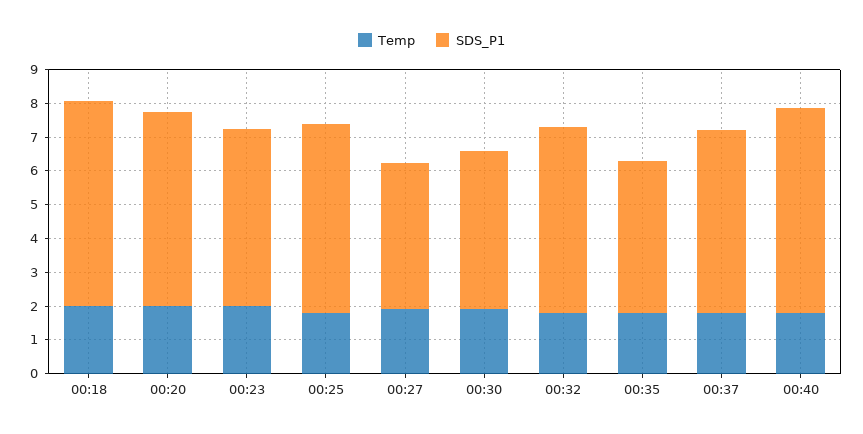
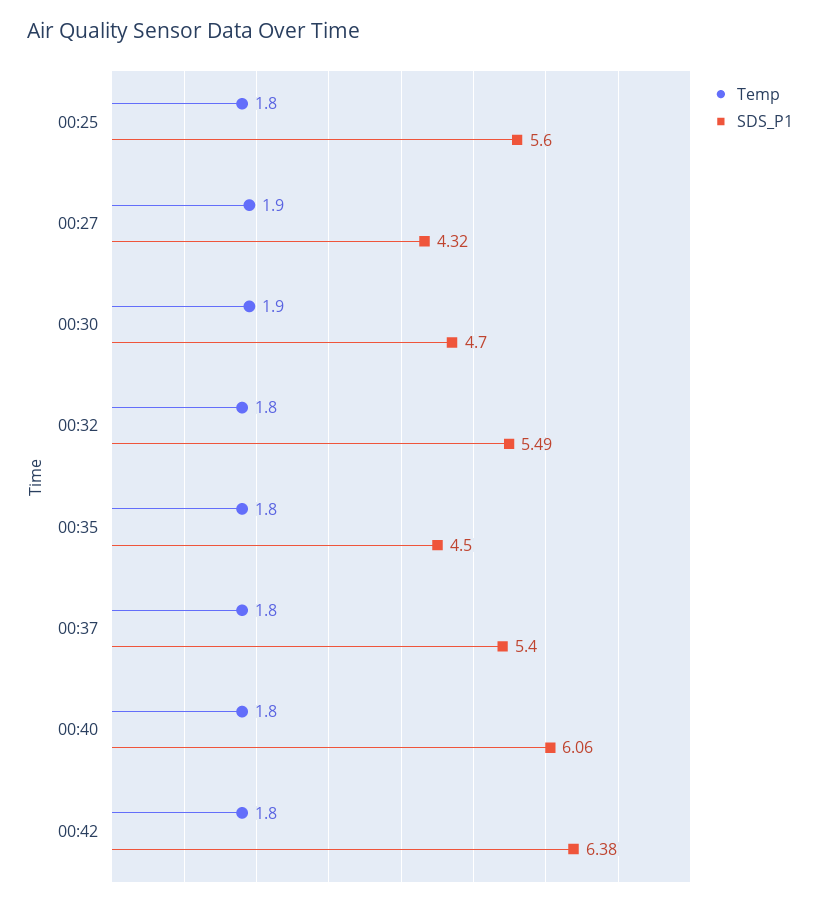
Temp, 00:18: 2 -> none
SDS_P1, 00:18: 6 -> none
Temp, 00:20: 2 -> none
SDS_P1, 00:20: 5.75 -> none
Temp, 00:23: 2 -> none
SDS_P1, 00:23: 5.25 -> none
Temp, 00:42: none -> 1.8
SDS_P1, 00:42: none -> 6.38

